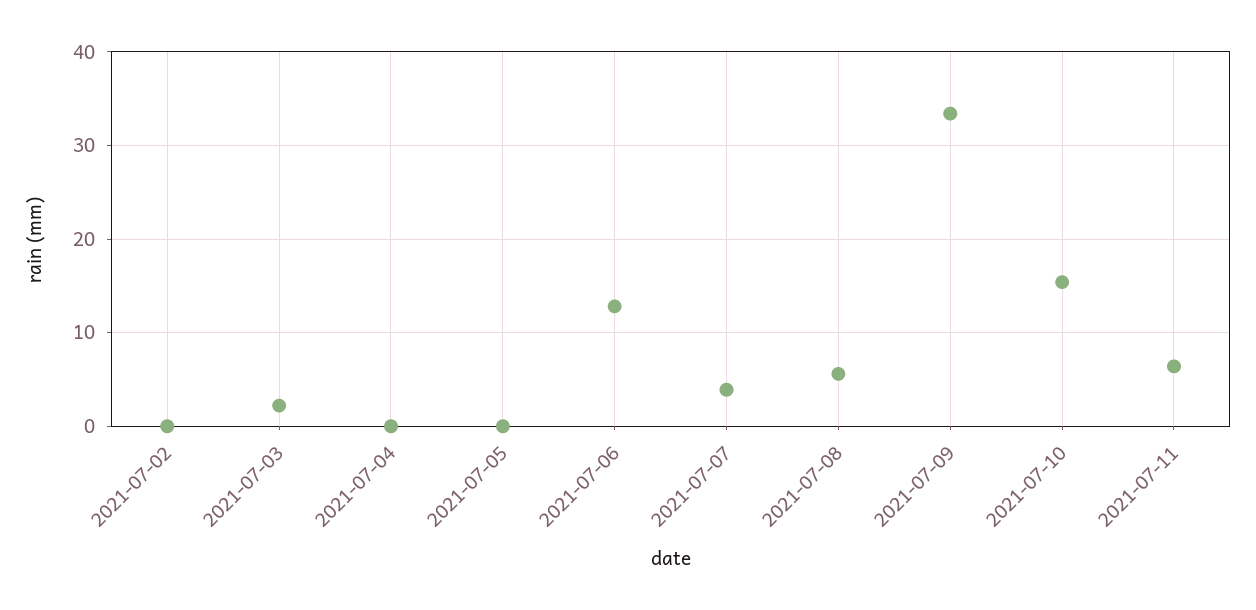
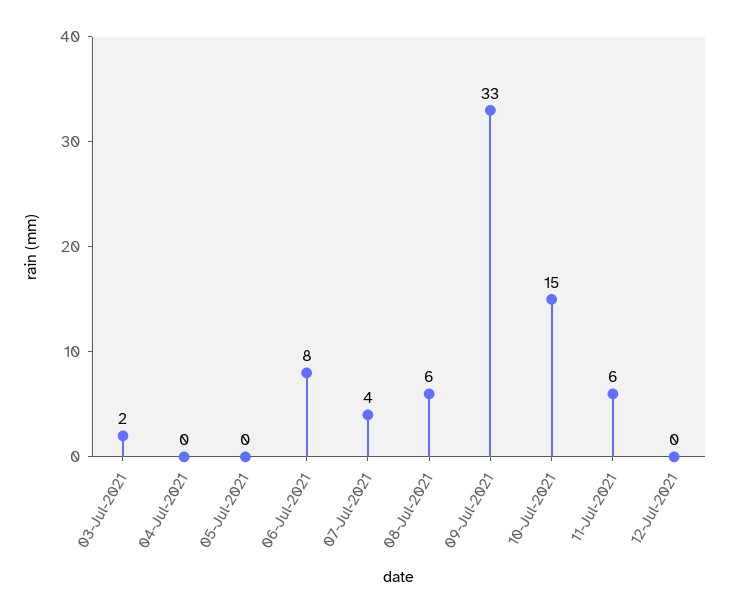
2021-07-02: 0 -> none
2021-07-06: 13 -> 8
12-Jul-2021: none -> 0

